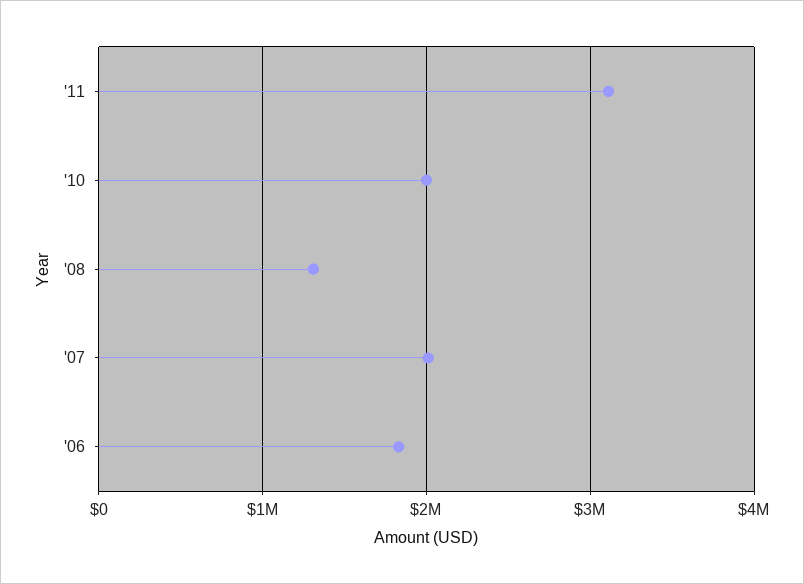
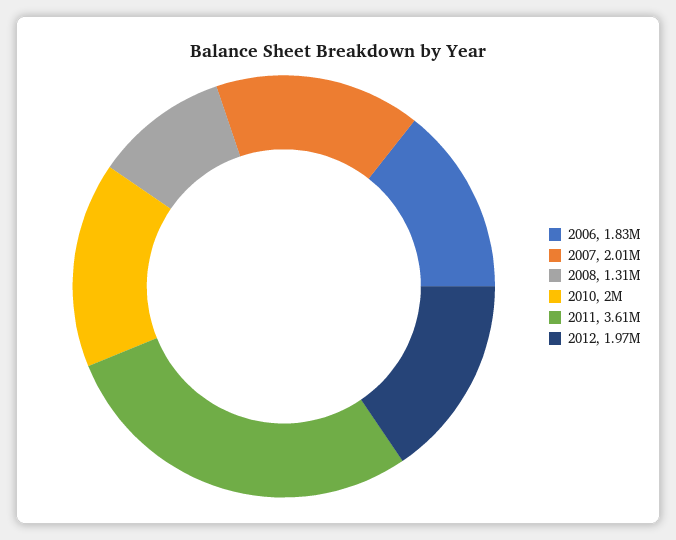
'11: 3100000 -> 3610000
2012: none -> 1970000

